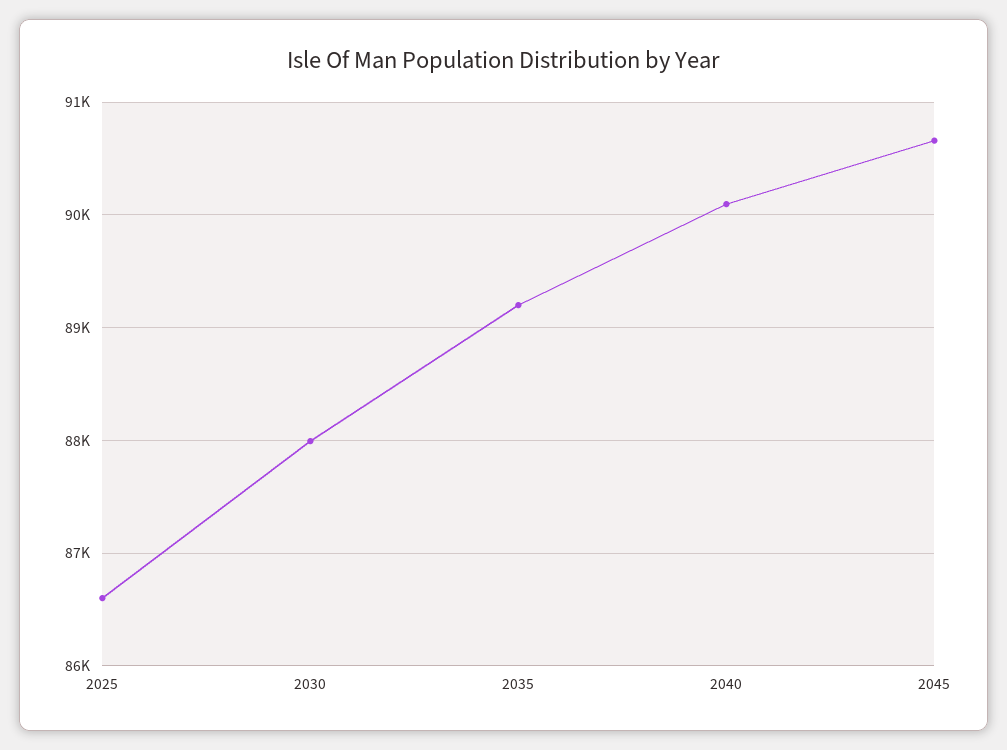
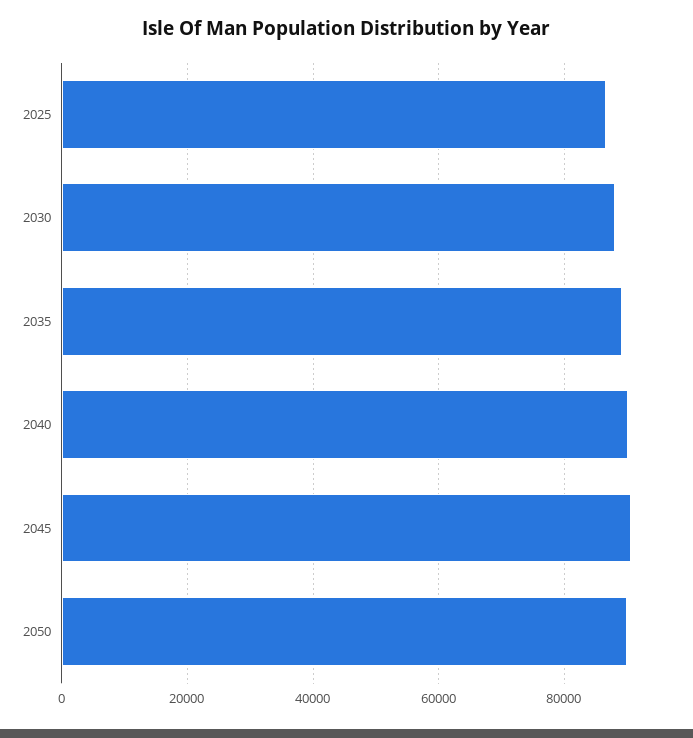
2050: none -> 90000

